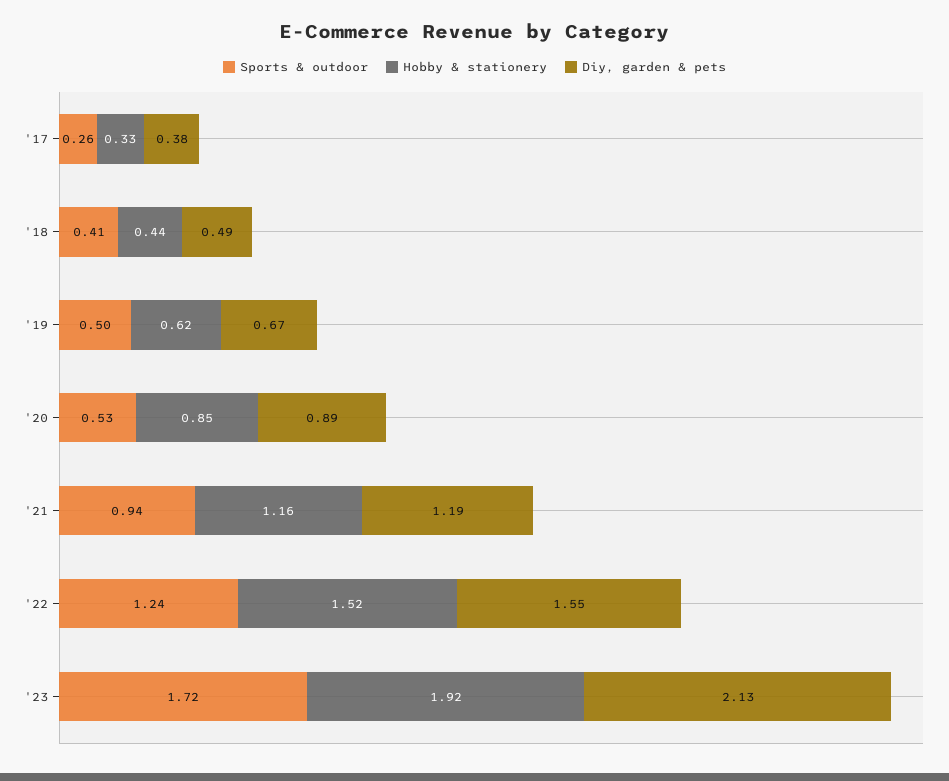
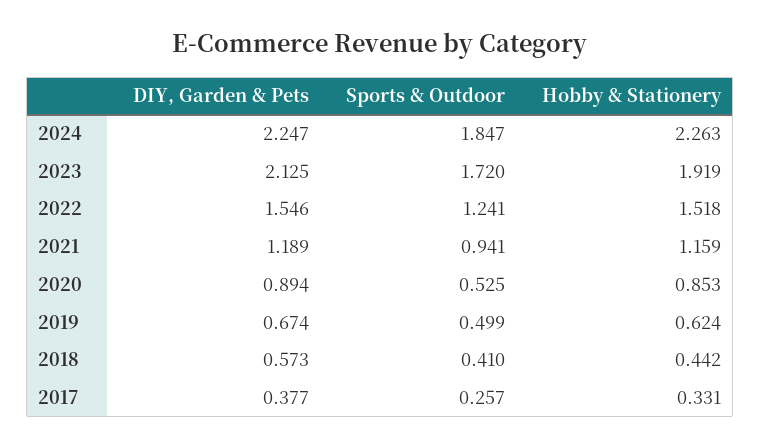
Diy, garden & pets, '18: 0.49 -> 0.573
Diy, garden & pets, 2024: none -> 2.247
Sports & outdoor, 2024: none -> 1.847
Hobby & stationery, 2024: none -> 2.263

